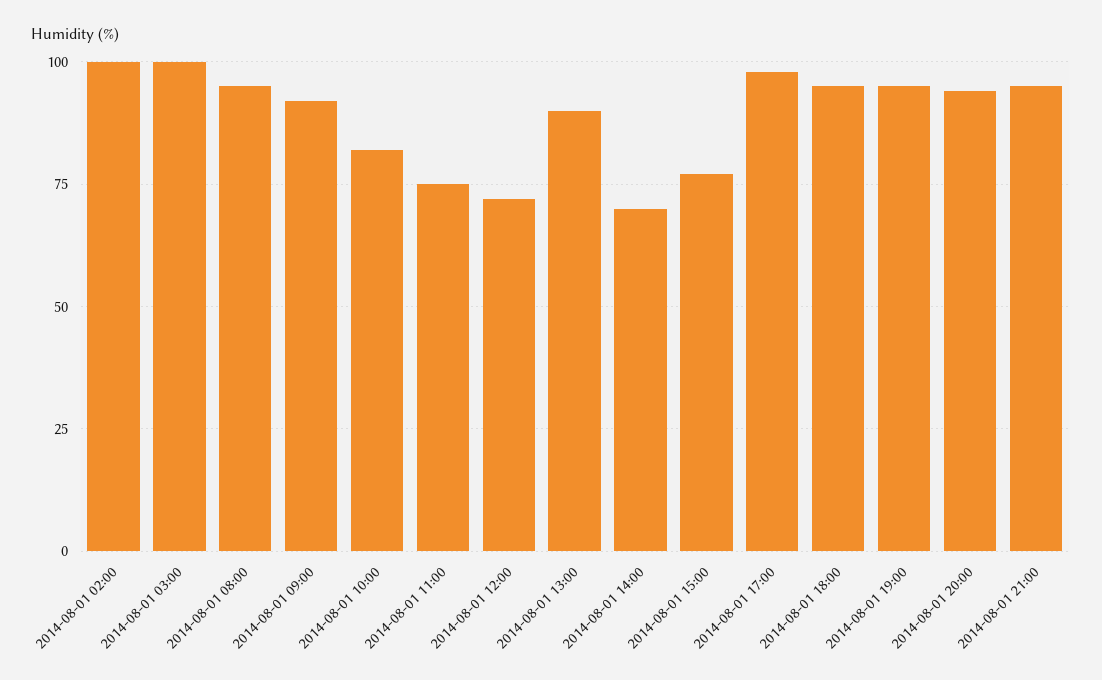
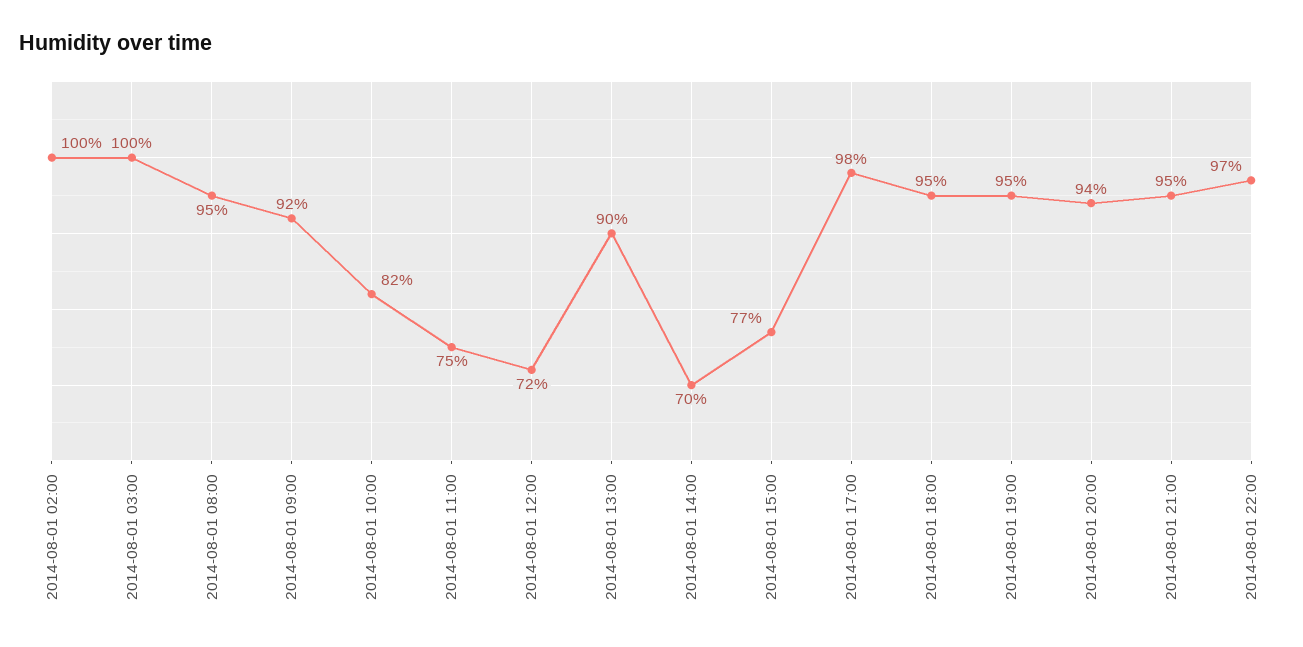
2014-08-01 22:00: none -> 97

